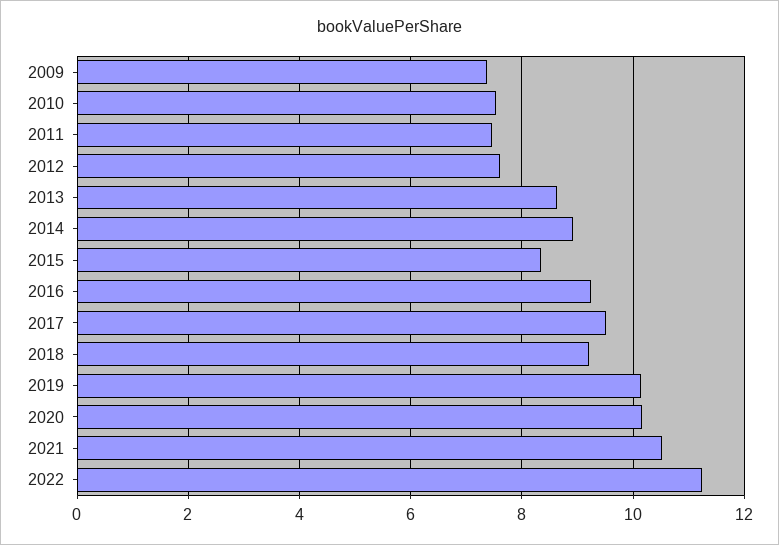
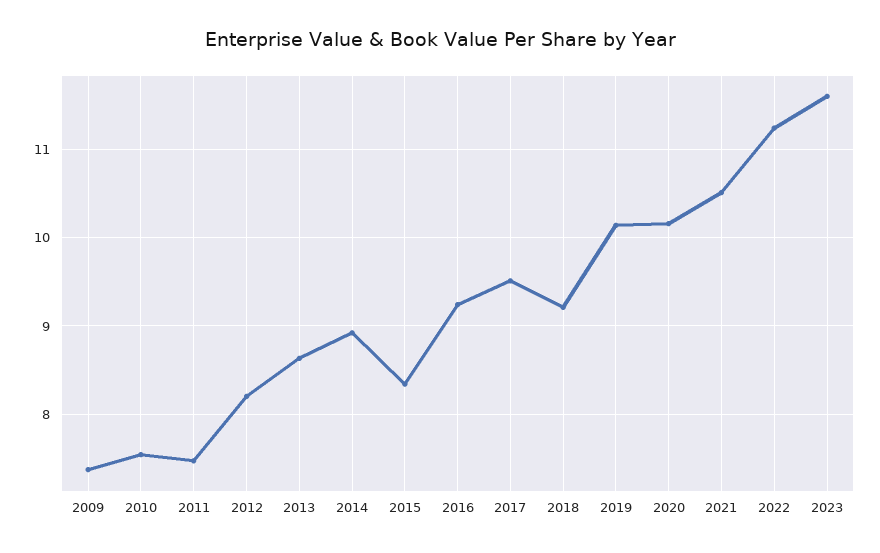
2012: 7.6 -> 8.2
2023: none -> 11.6

